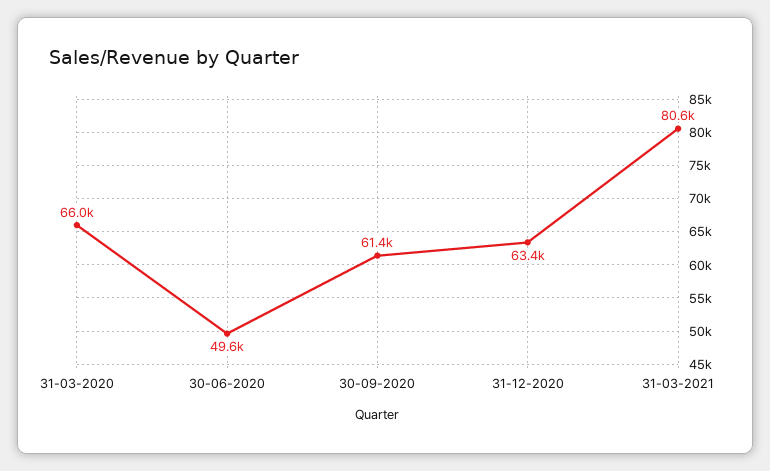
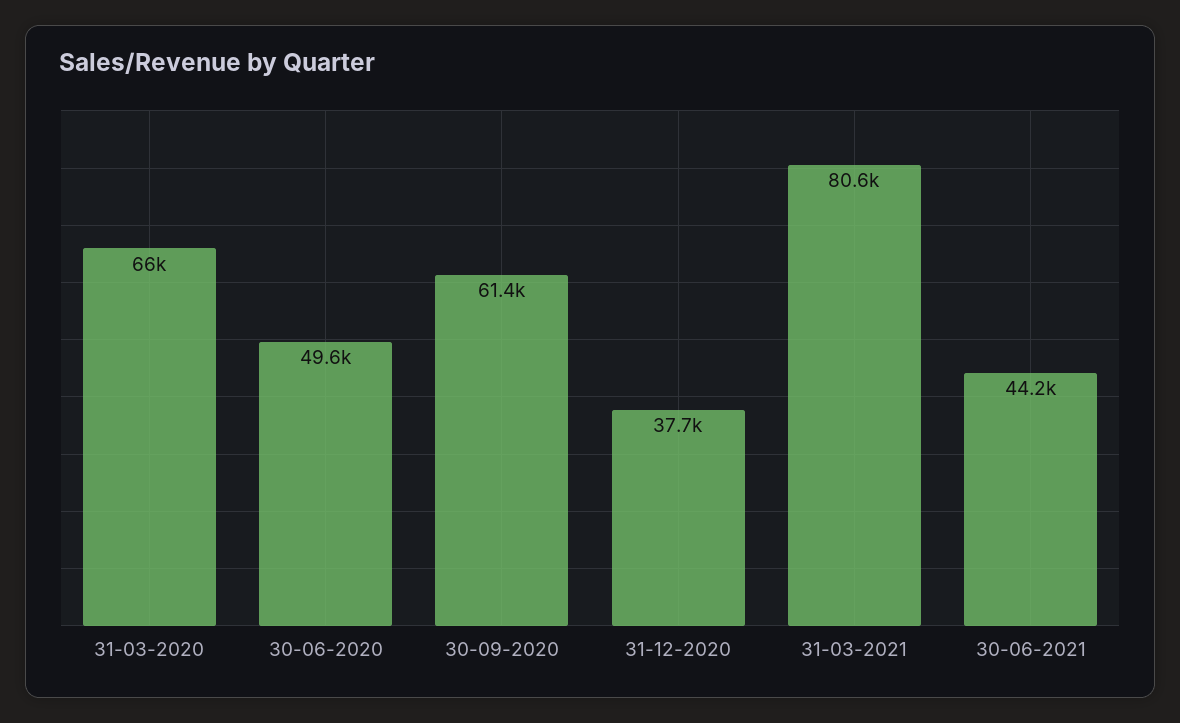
31-12-2020: 63400 -> 37700
30-06-2021: none -> 44200

